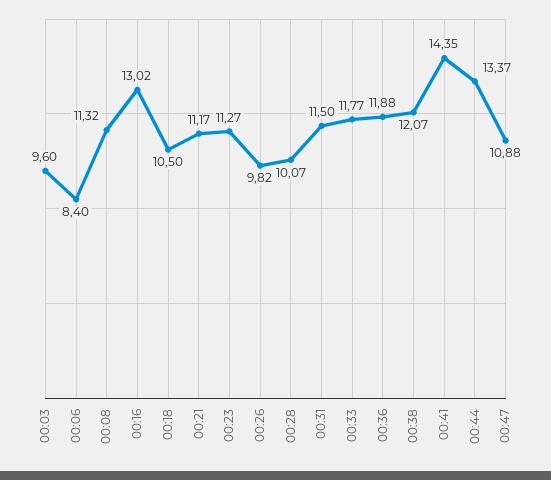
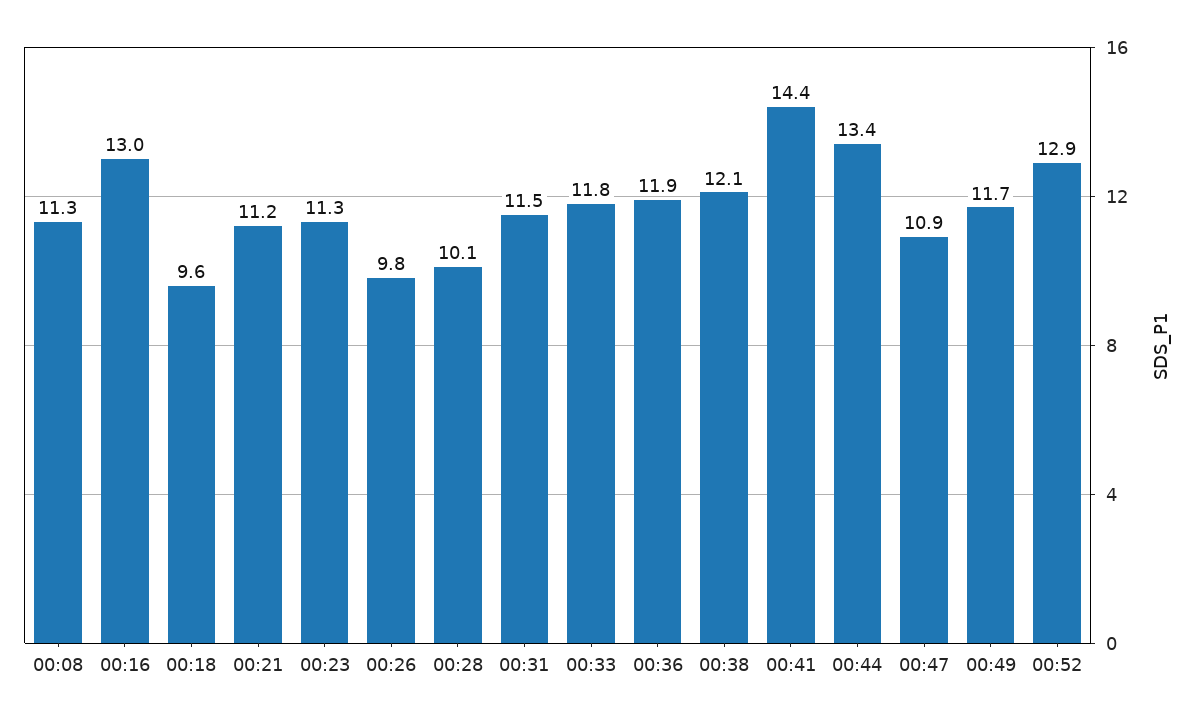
00:03: 9.6 -> none
00:06: 8.4 -> none
00:18: 10.5 -> 9.6
00:49: none -> 11.7
00:52: none -> 12.9

